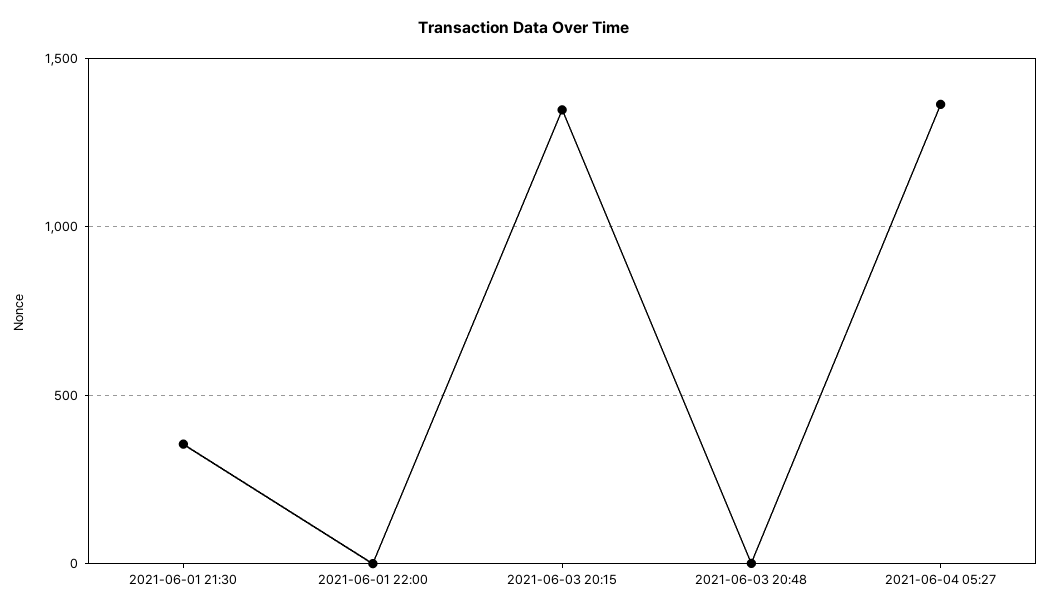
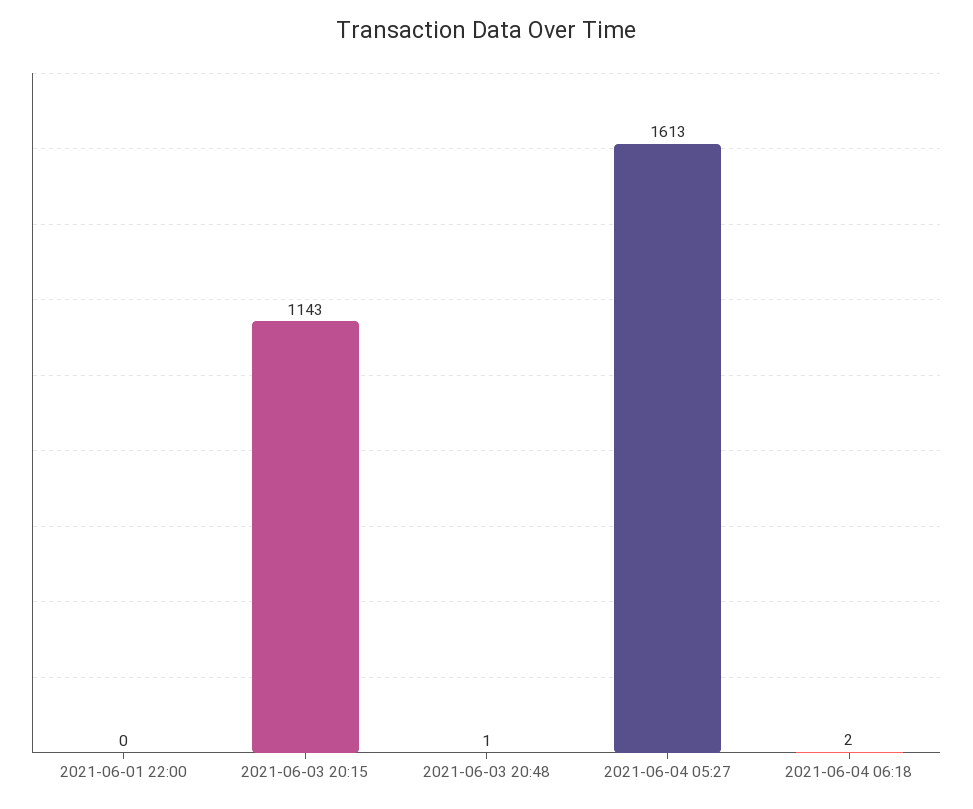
2021-06-01 21:30: 350 -> none
2021-06-03 20:15: 1350 -> 1143
2021-06-04 05:27: 1350 -> 1613
2021-06-04 06:18: none -> 2

